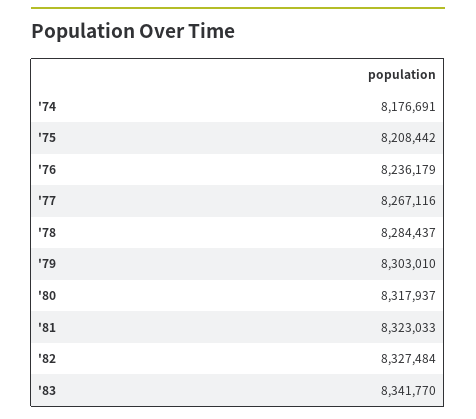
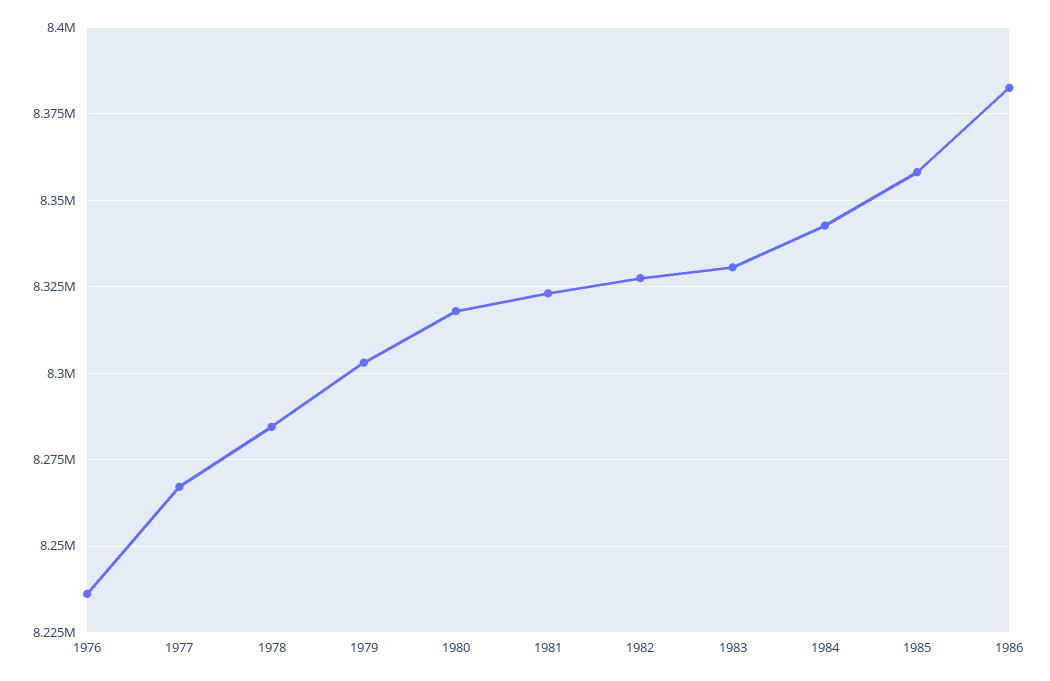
'74: 8176691 -> none
'75: 8208442 -> none
'83: 8341770 -> 8330000
1984: none -> 8342500
1985: none -> 8357500
1986: none -> 8382500

